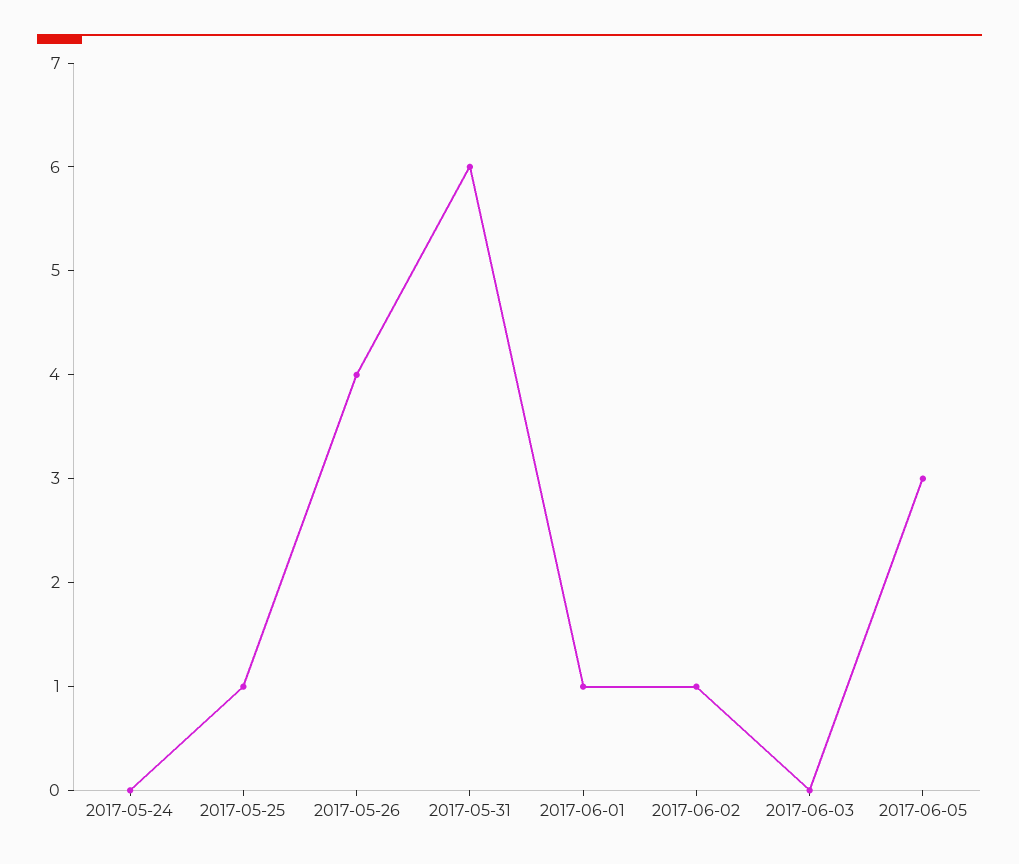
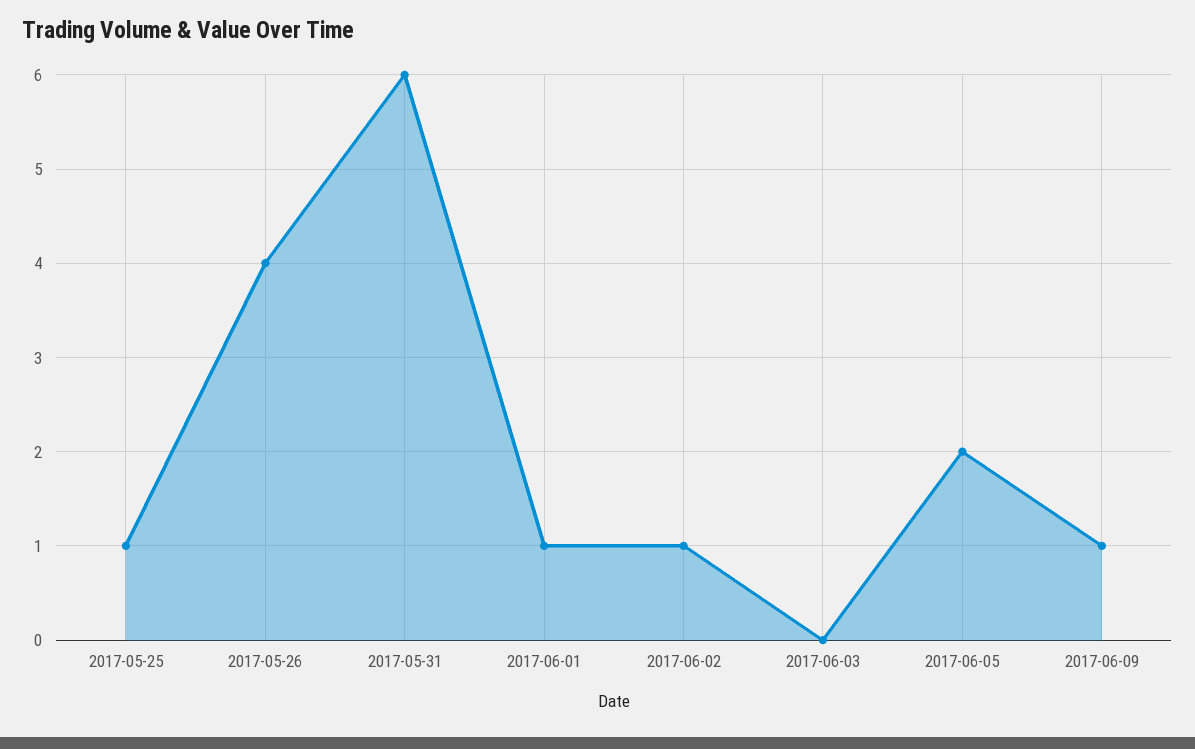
2017-05-24: 0 -> none
2017-06-05: 3 -> 2
2017-06-09: none -> 1

